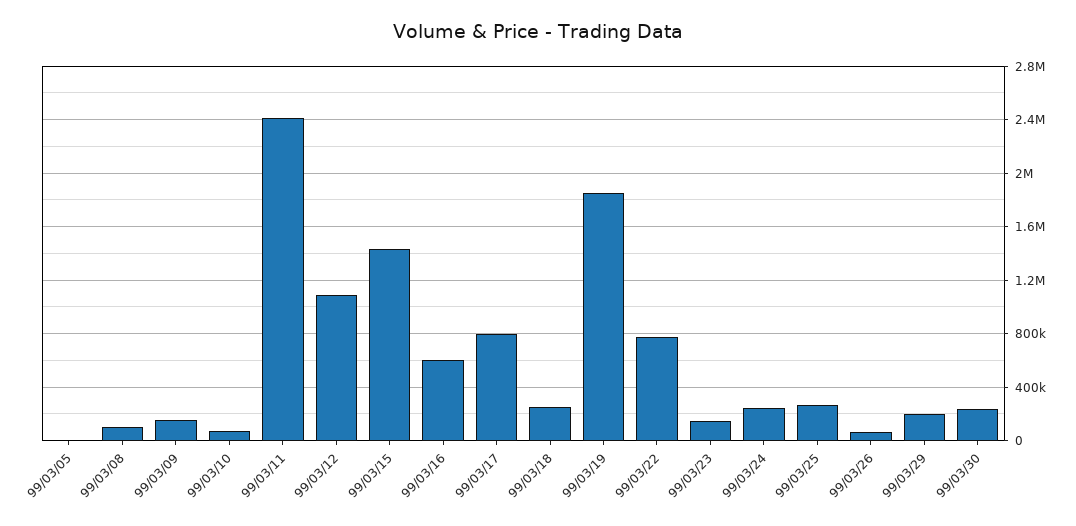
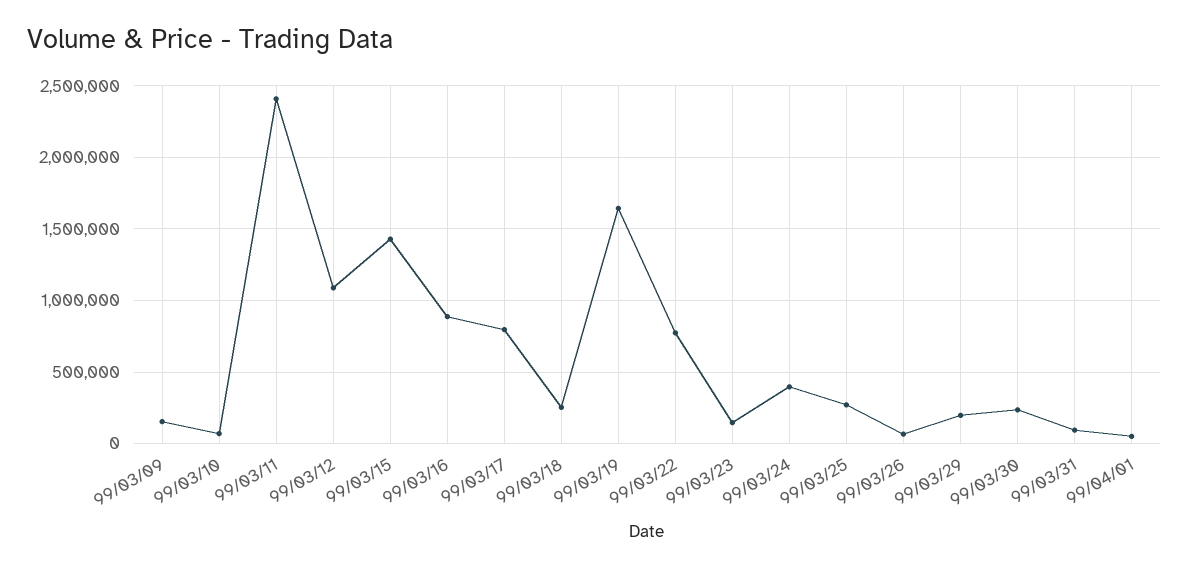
99/03/05: 0 -> none
99/03/08: 100000 -> none
99/03/16: 600000 -> 900000
99/03/19: 1850000 -> 1650000
99/03/24: 250000 -> 400000
99/03/31: none -> 100000
99/04/01: none -> 50000

